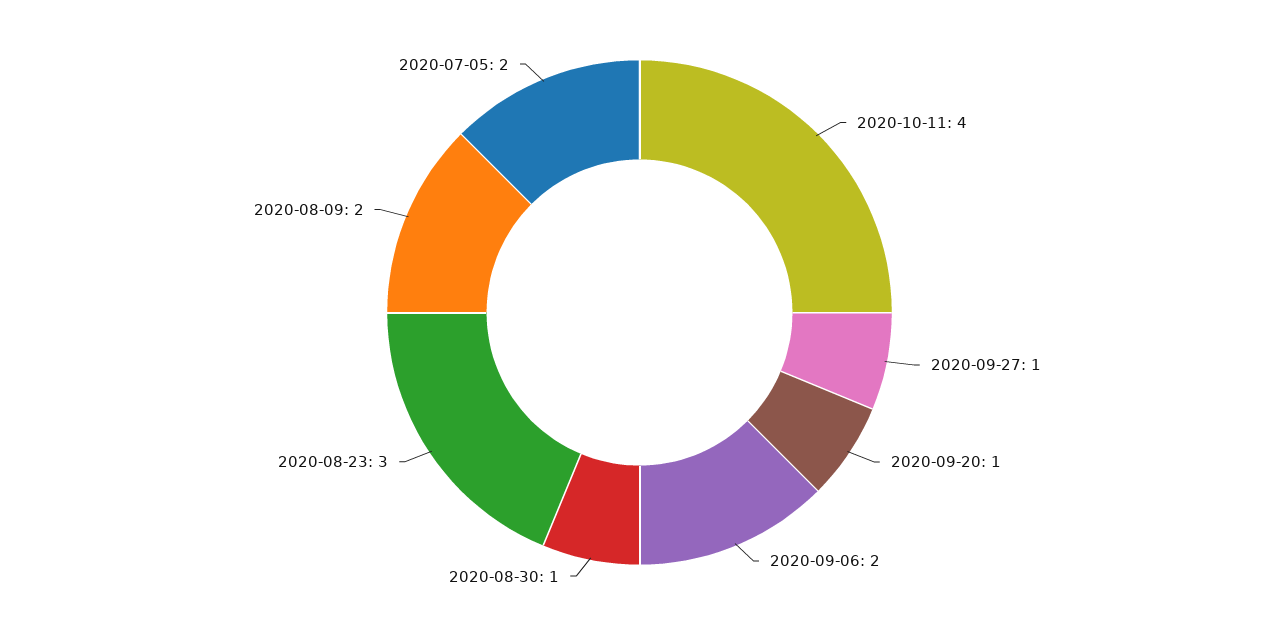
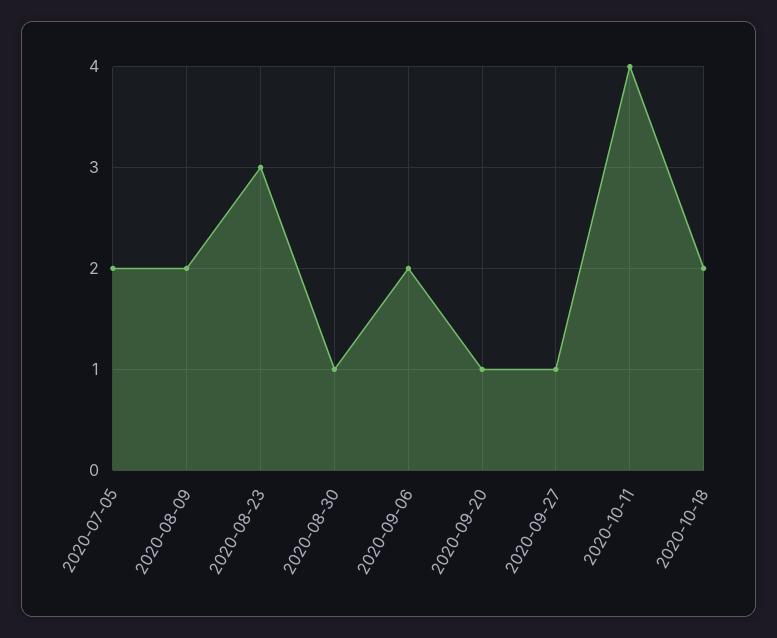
2020-10-18: none -> 2

